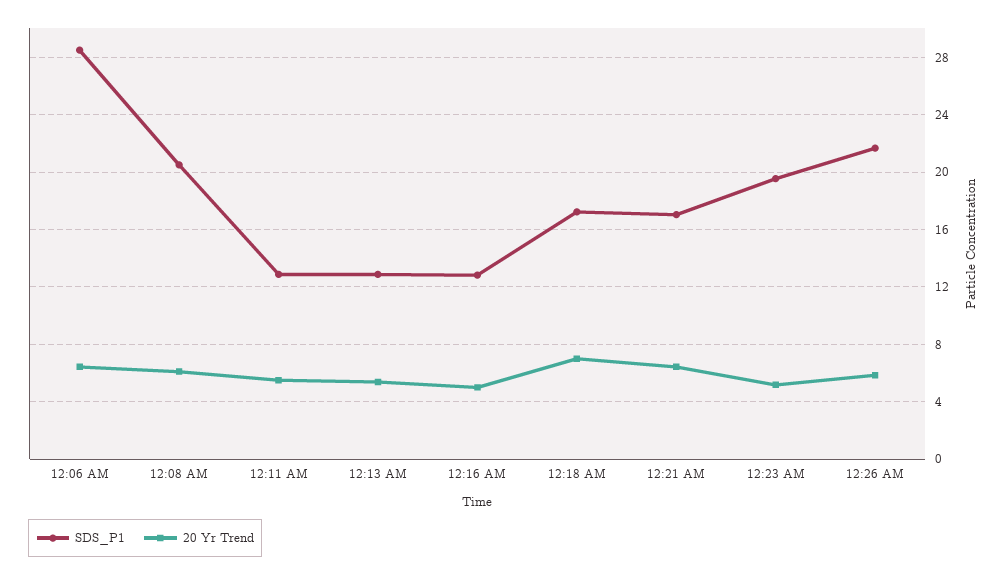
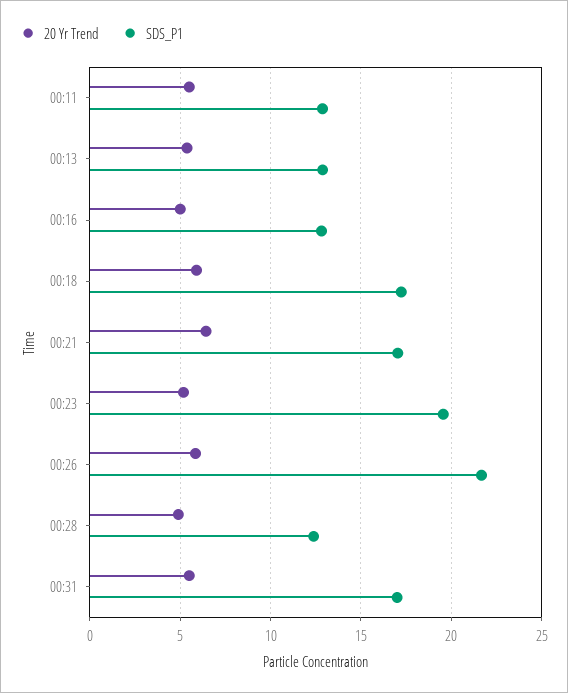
SDS_P1, 12:06 AM: 28.5 -> none
20 Yr Trend, 12:06 AM: 6.5 -> none
SDS_P1, 12:08 AM: 20.5 -> none
20 Yr Trend, 12:08 AM: 6 -> none
20 Yr Trend, 12:18 AM: 7 -> 6
20 Yr Trend, 00:28: none -> 5
SDS_P1, 00:28: none -> 12.5
20 Yr Trend, 00:31: none -> 5.5
SDS_P1, 00:31: none -> 17

